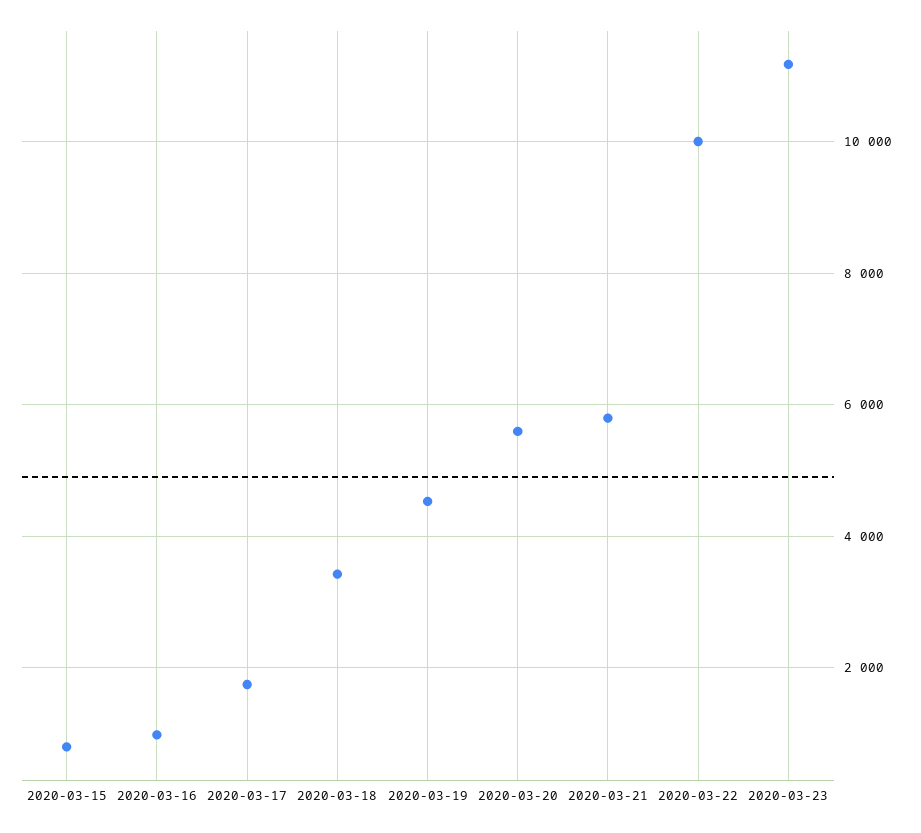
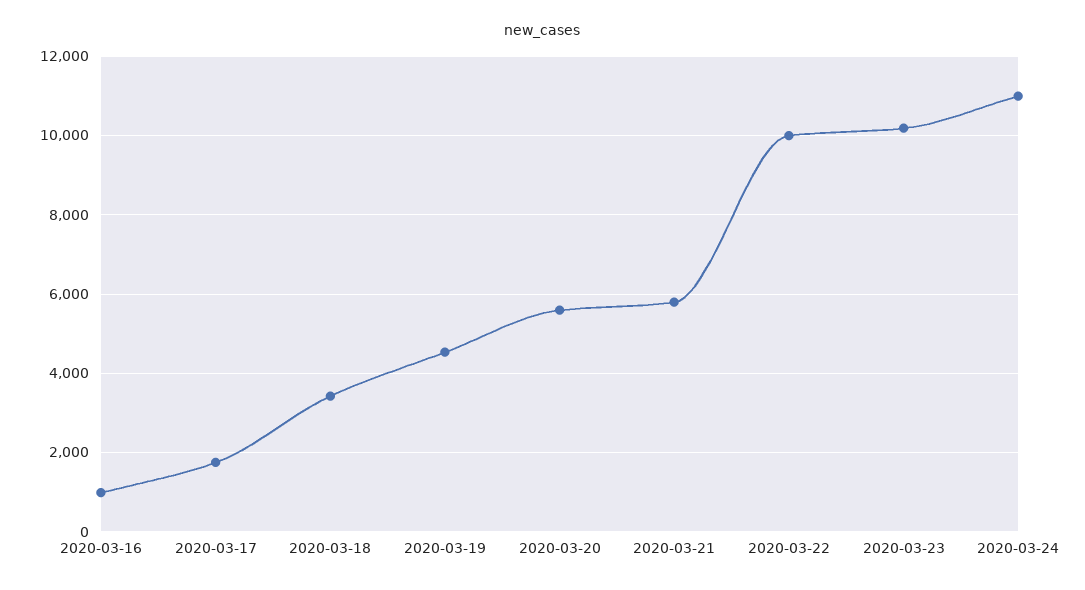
2020-03-15: 800 -> none
2020-03-23: 11200 -> 10200
2020-03-24: none -> 11000

